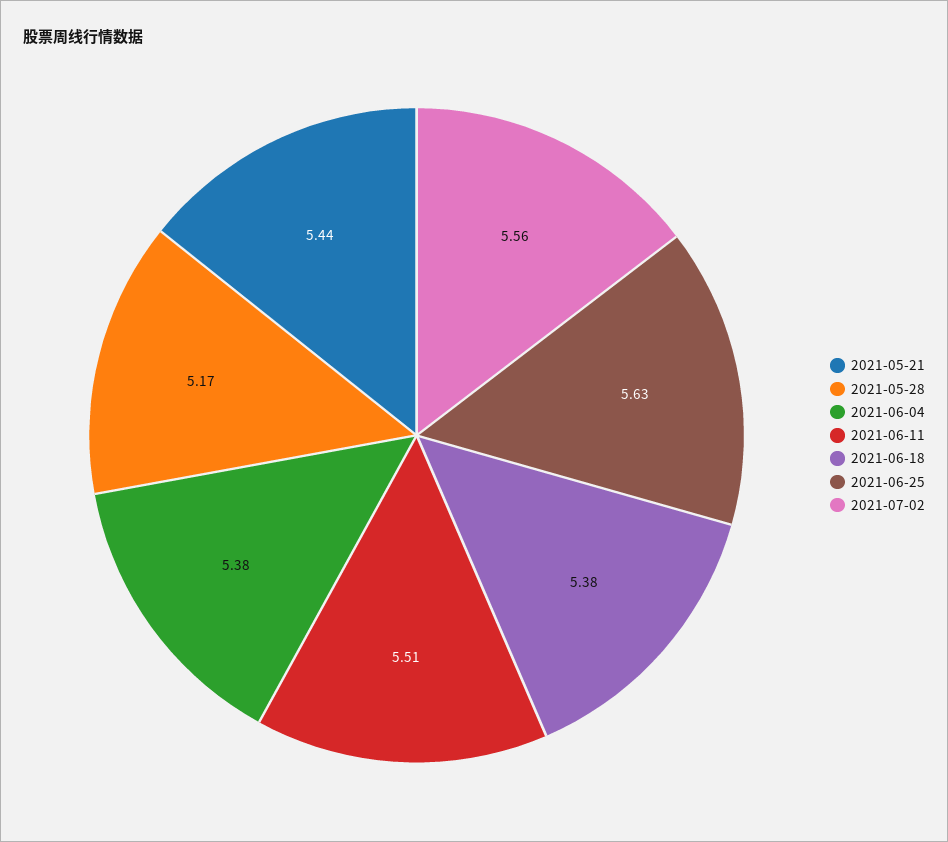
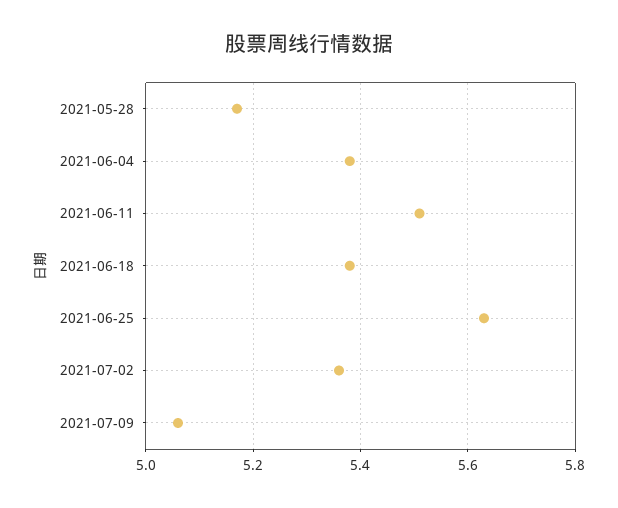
2021-05-21: 5.44 -> none
2021-07-02: 5.56 -> 5.35
2021-07-09: none -> 5.05

